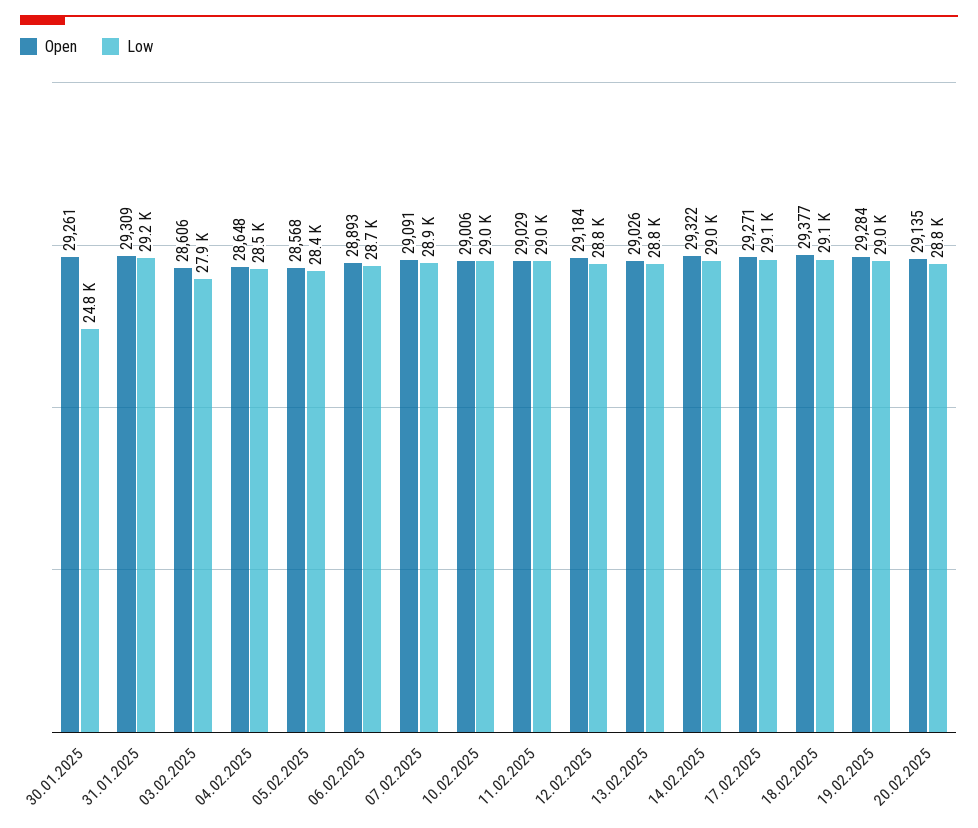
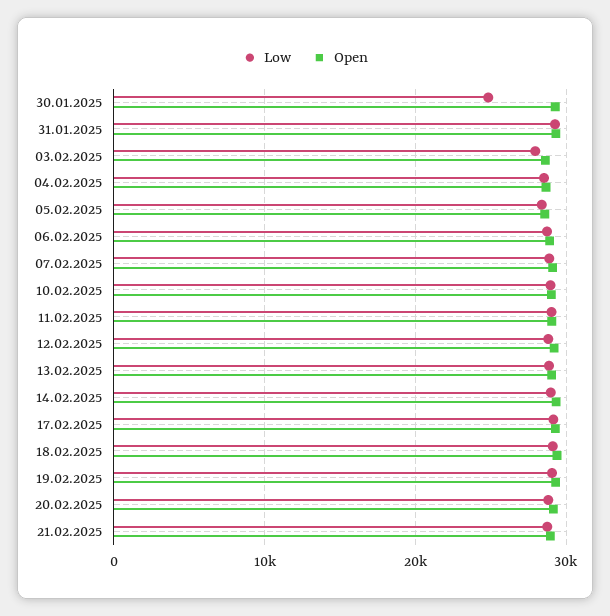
Low, 21.02.2025: none -> 29000
Open, 21.02.2025: none -> 29000

